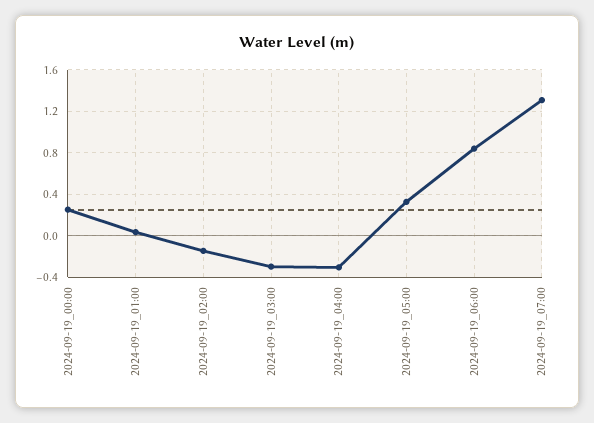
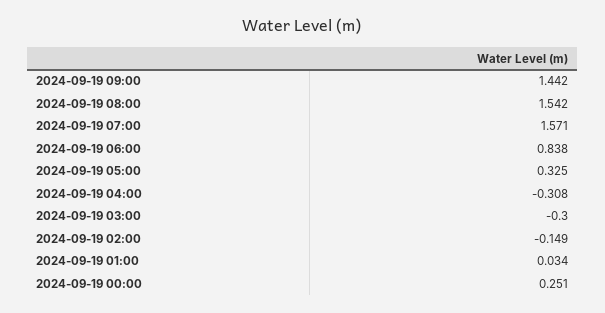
2024-09-19_07:00: 1.3 -> 1.571
2024-09-19 09:00: none -> 1.442
2024-09-19 08:00: none -> 1.542

